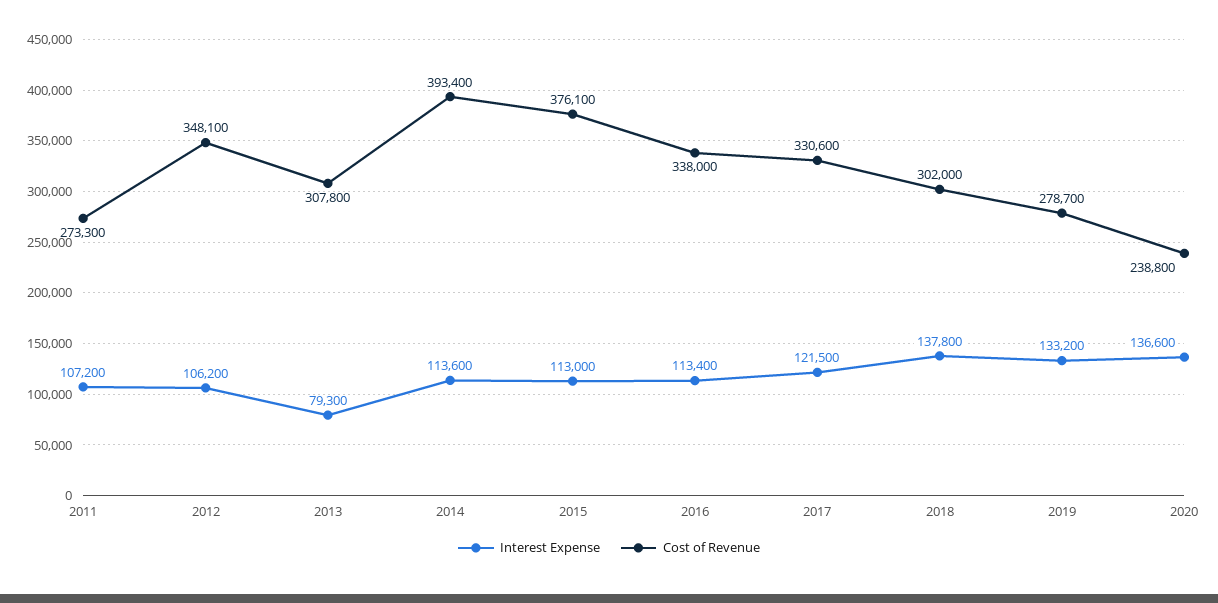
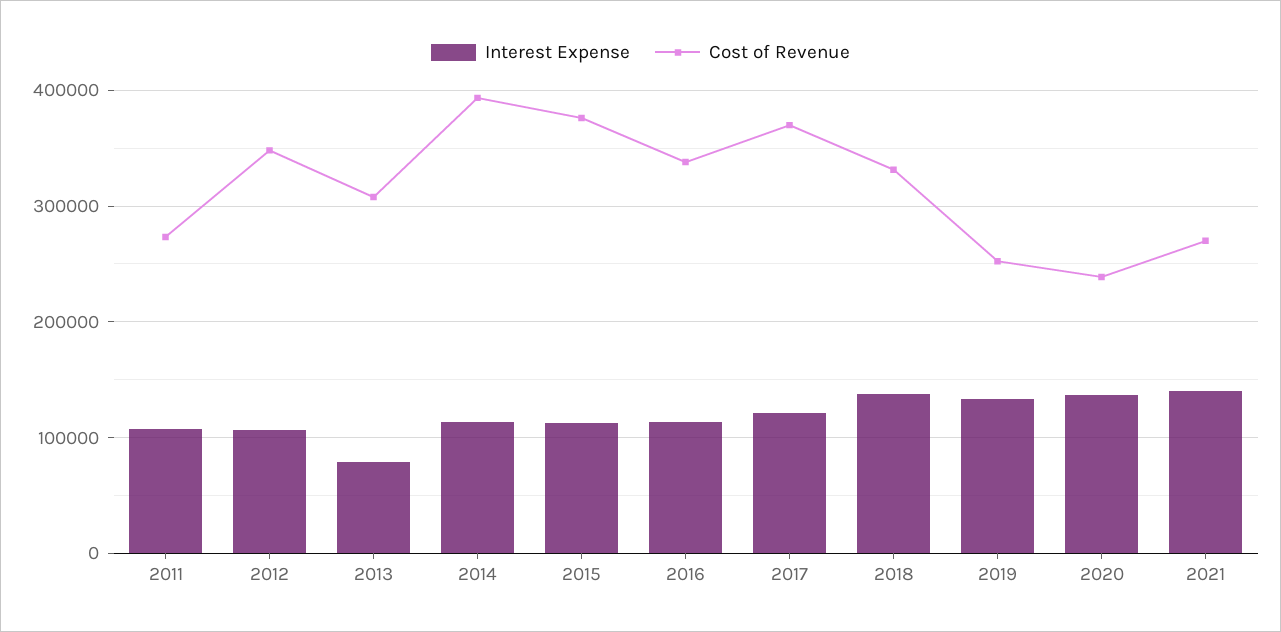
Cost of Revenue, 2017: 330600 -> 370000
Cost of Revenue, 2018: 302000 -> 330000
Cost of Revenue, 2019: 278700 -> 250000
Interest Expense, 2021: none -> 140000
Cost of Revenue, 2021: none -> 270000

